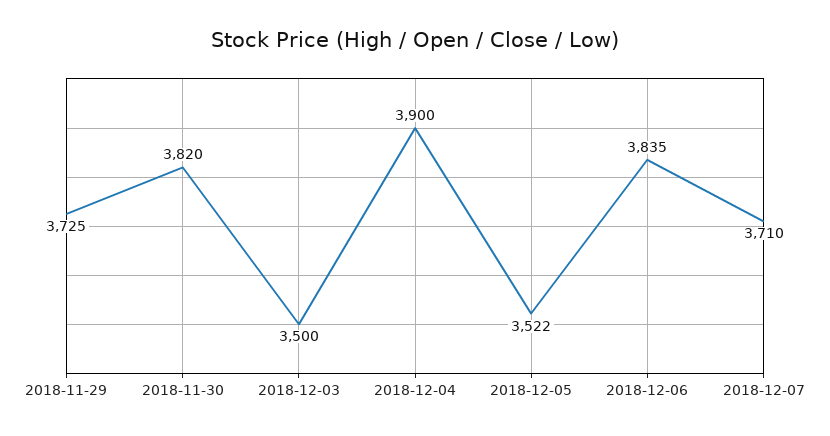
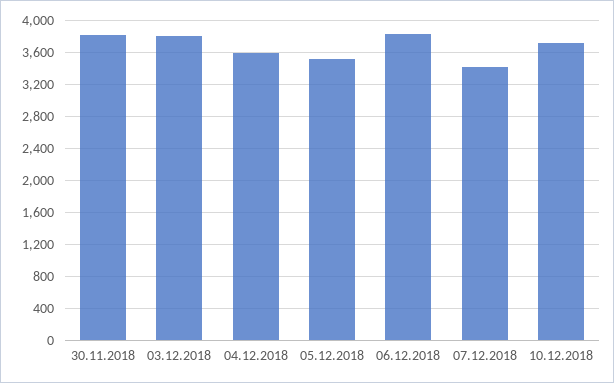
2018-11-29: 3725 -> none
2018-12-03: 3500 -> 3800
2018-12-04: 3900 -> 3600
2018-12-07: 3710 -> 3400
10.12.2018: none -> 3700

